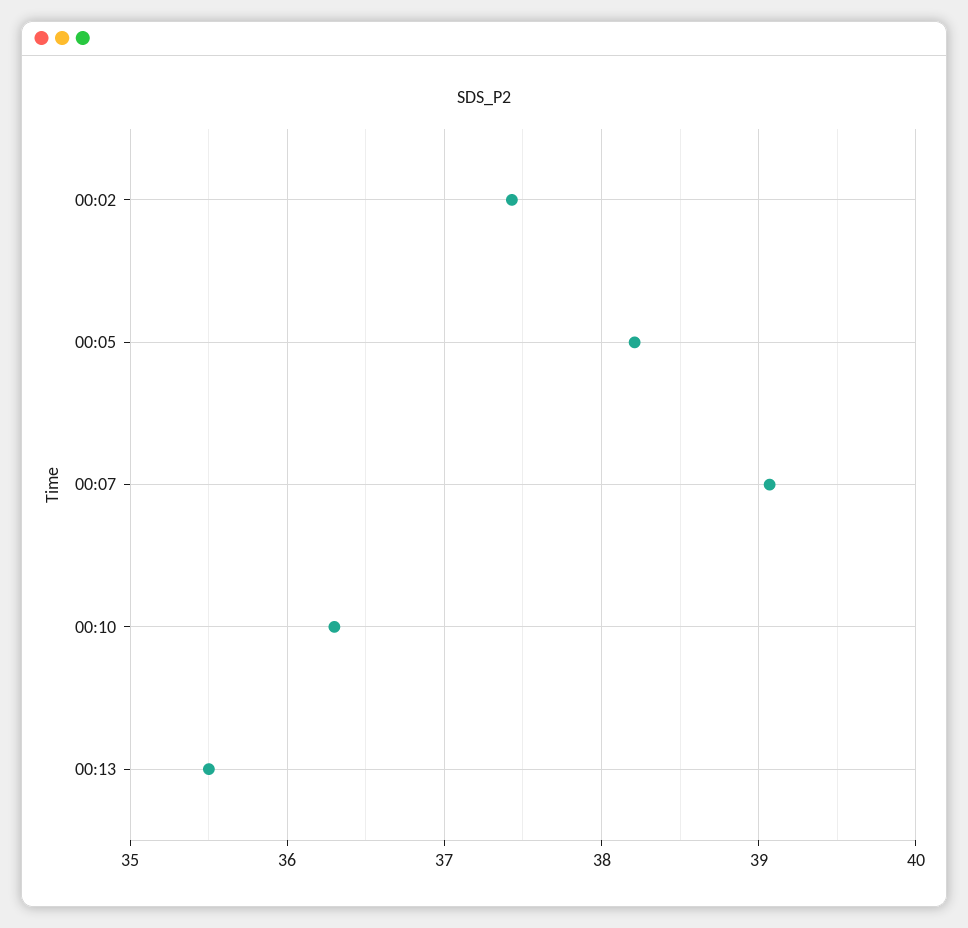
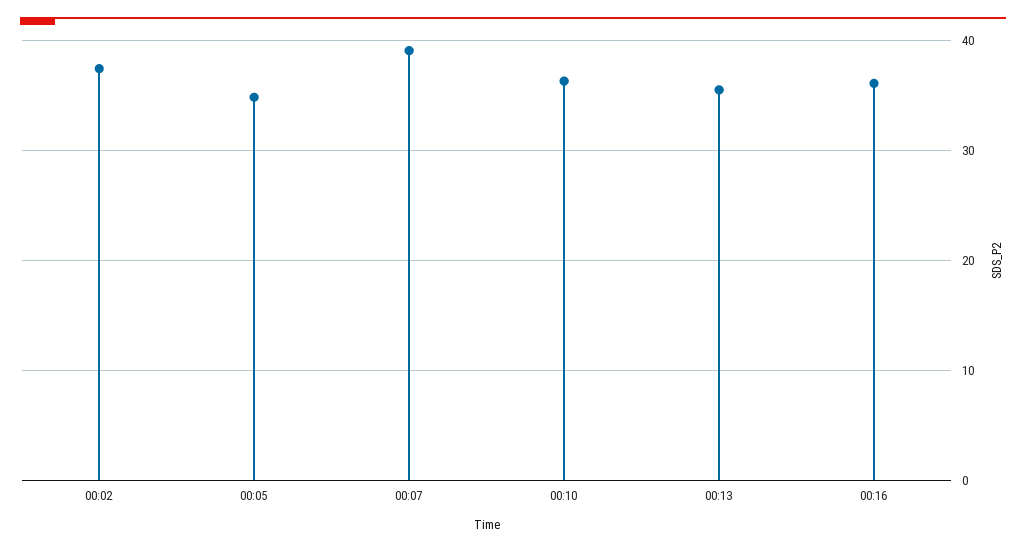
00:05: 38.2 -> 35
00:16: none -> 36

